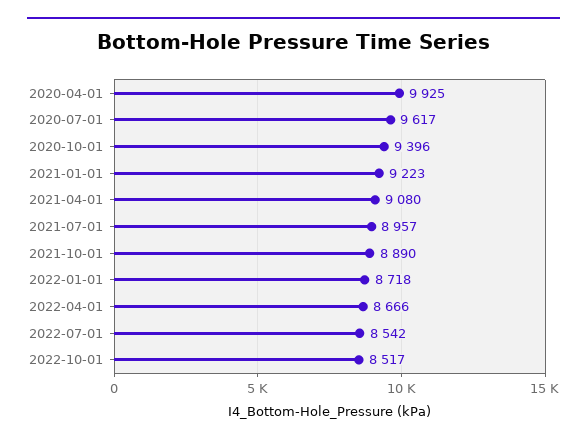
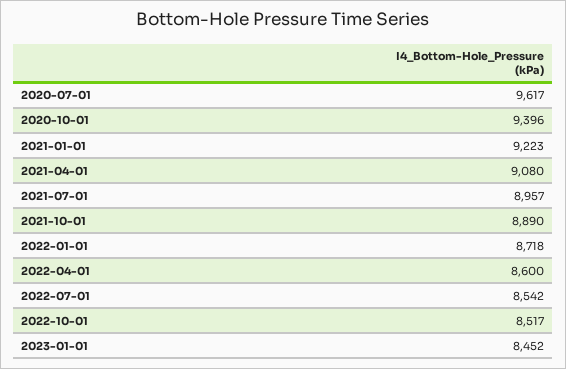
2020-04-01: 9925 -> none
2022-04-01: 8666 -> 8600
2023-01-01: none -> 8452

